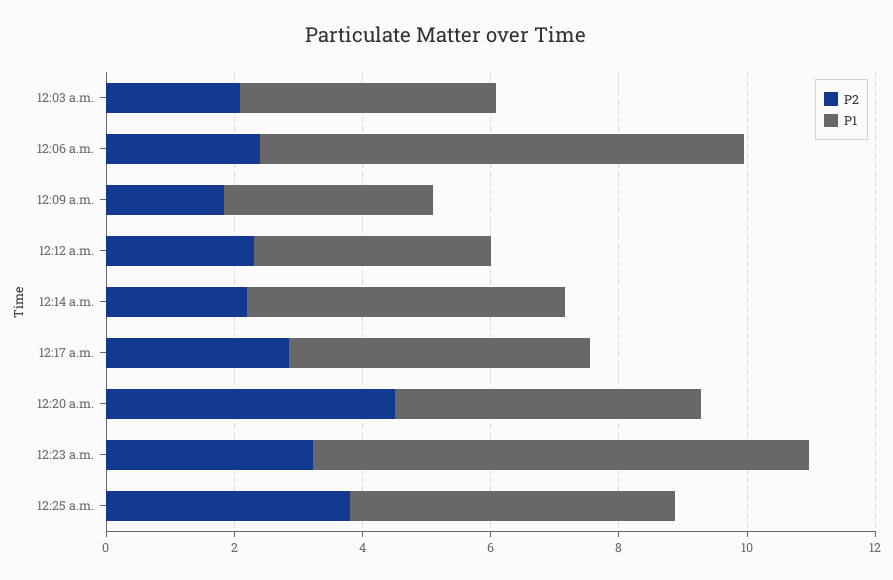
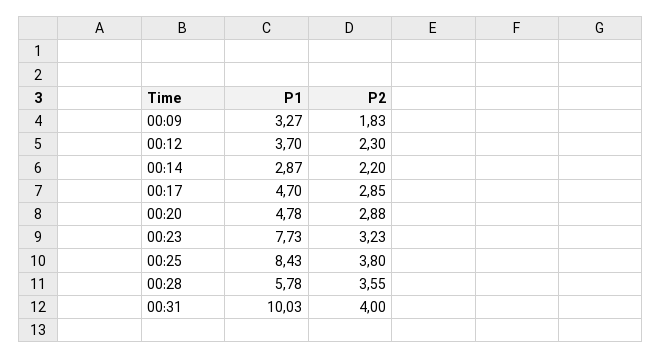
P2, 12:03 a.m.: 2 -> none
P1, 12:03 a.m.: 4 -> none
P2, 12:06 a.m.: 2.5 -> none
P1, 12:06 a.m.: 7.5 -> none
P1, 12:14 a.m.: 5 -> 2.87
P2, 12:20 a.m.: 4.5 -> 2.88
P1, 12:25 a.m.: 5 -> 8.43
P1, 00:28: none -> 5.78
P2, 00:28: none -> 3.55
P1, 00:31: none -> 10.03
P2, 00:31: none -> 4

